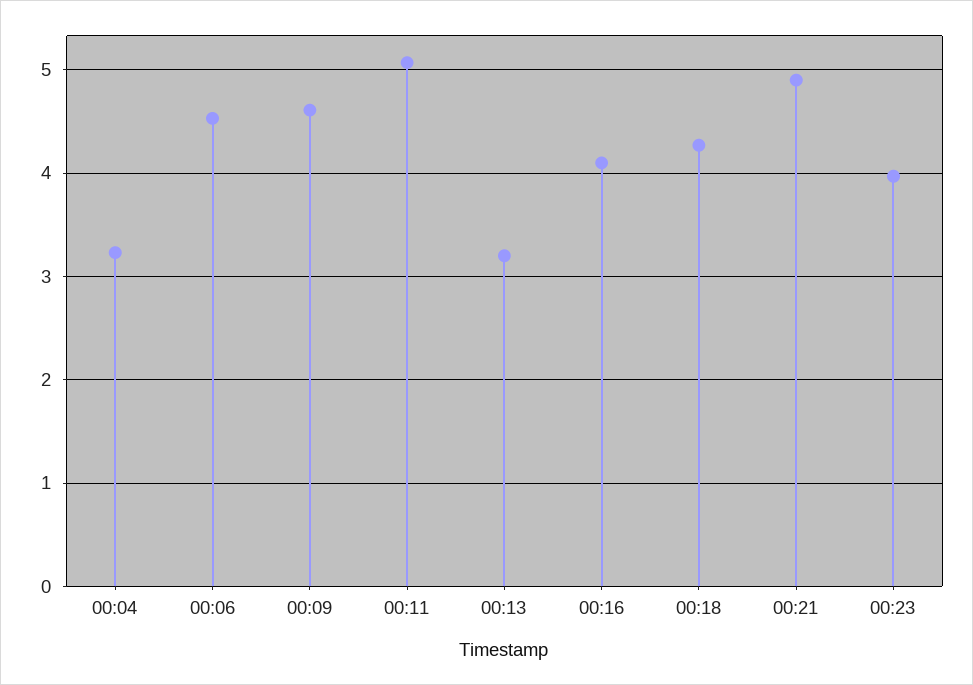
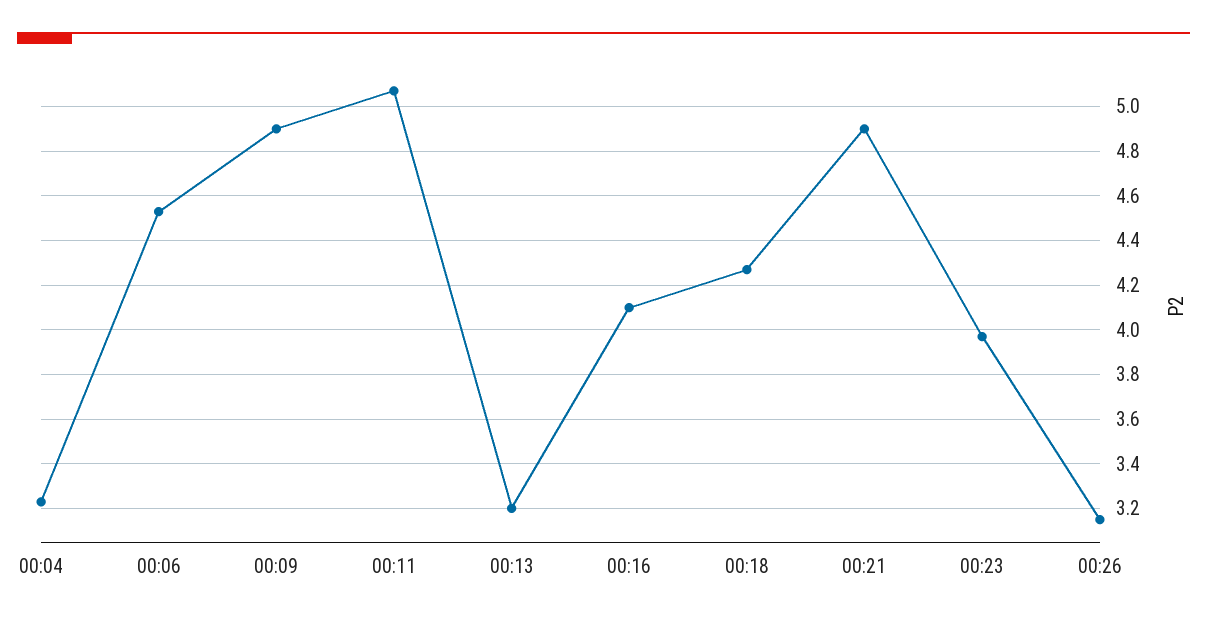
00:09: 4.6 -> 4.9
00:26: none -> 3.15

